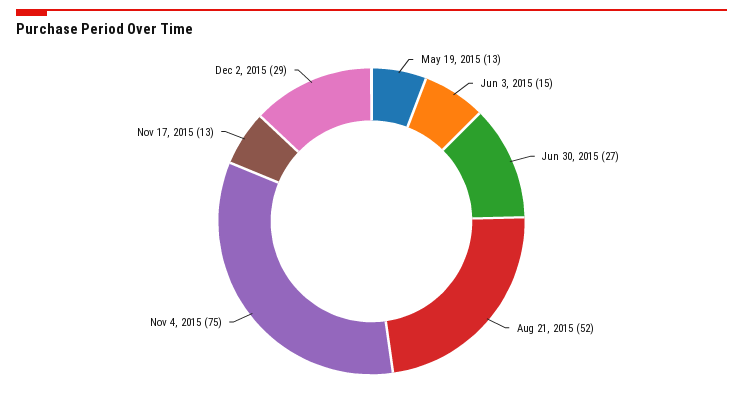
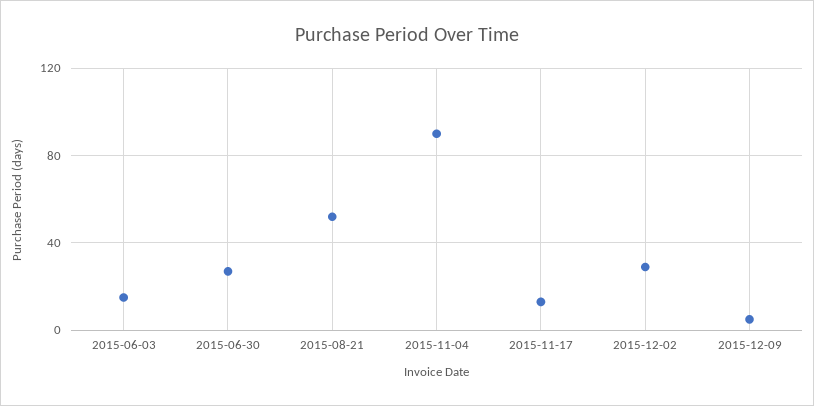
May 19, 2015: 13 -> none
Nov 4, 2015: 75 -> 90
2015-12-09: none -> 5

